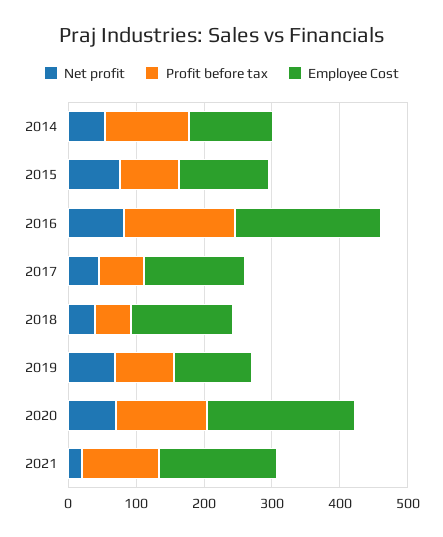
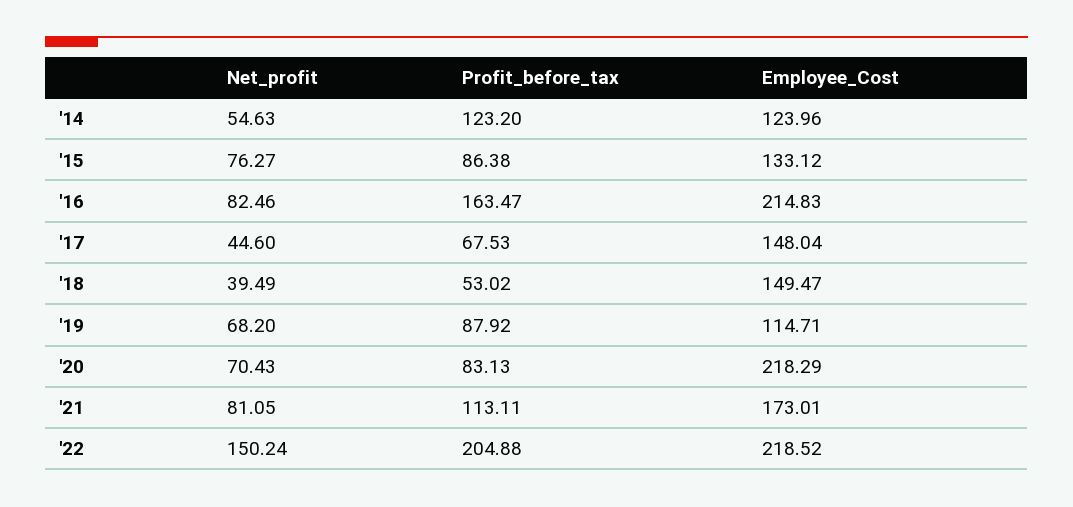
Profit before tax, 2020: 140 -> 83.13
Net profit, 2021: 20 -> 81.05
Net profit, '22: none -> 150.24
Profit before tax, '22: none -> 204.88
Employee Cost, '22: none -> 218.52

